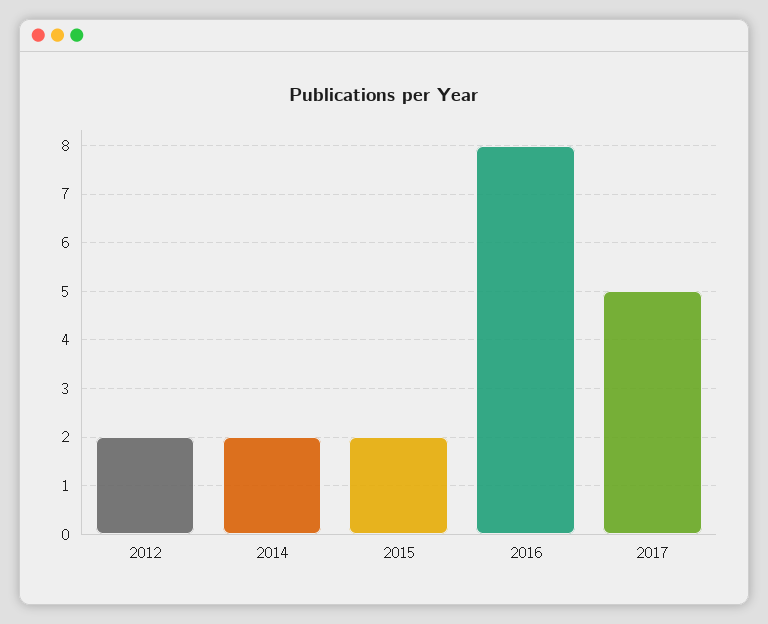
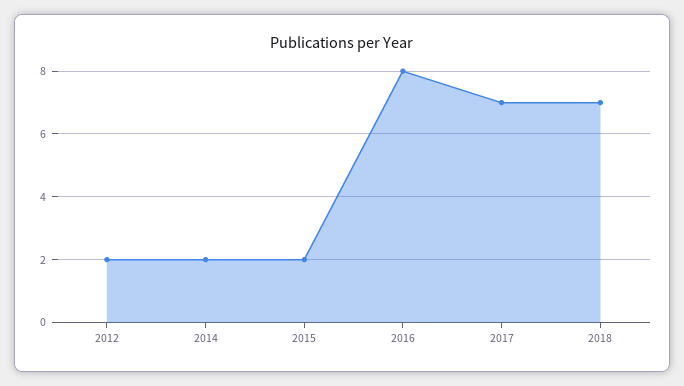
2017: 5 -> 7
2018: none -> 7

